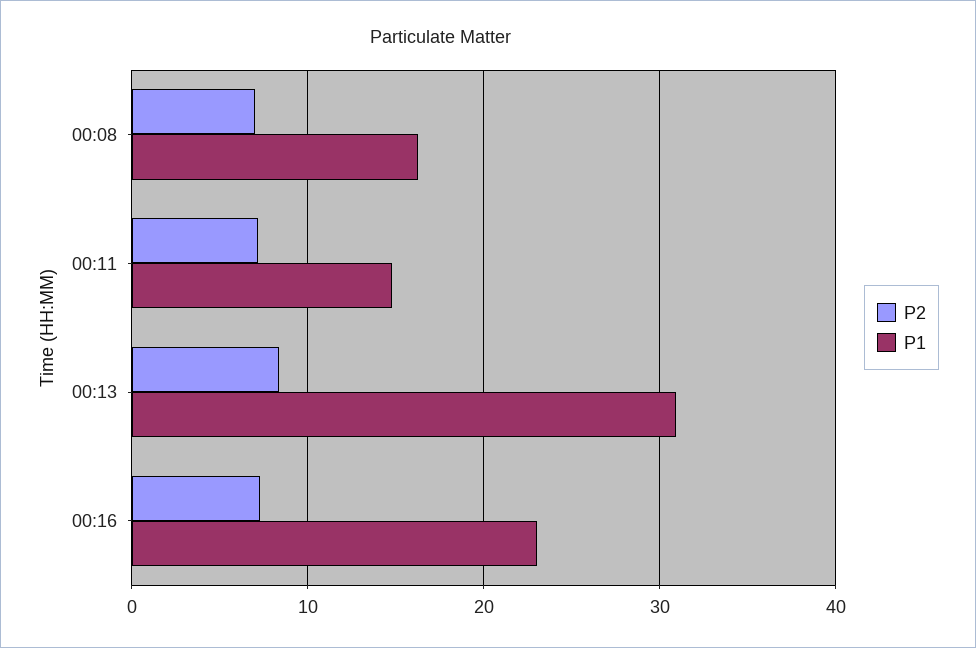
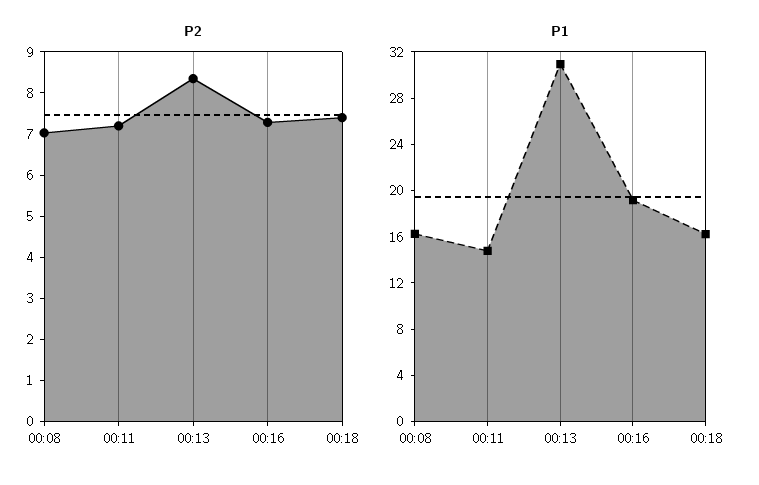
P1, 00:16: 23 -> 19
P2, 00:18: none -> 7.4
P1, 00:18: none -> 16

